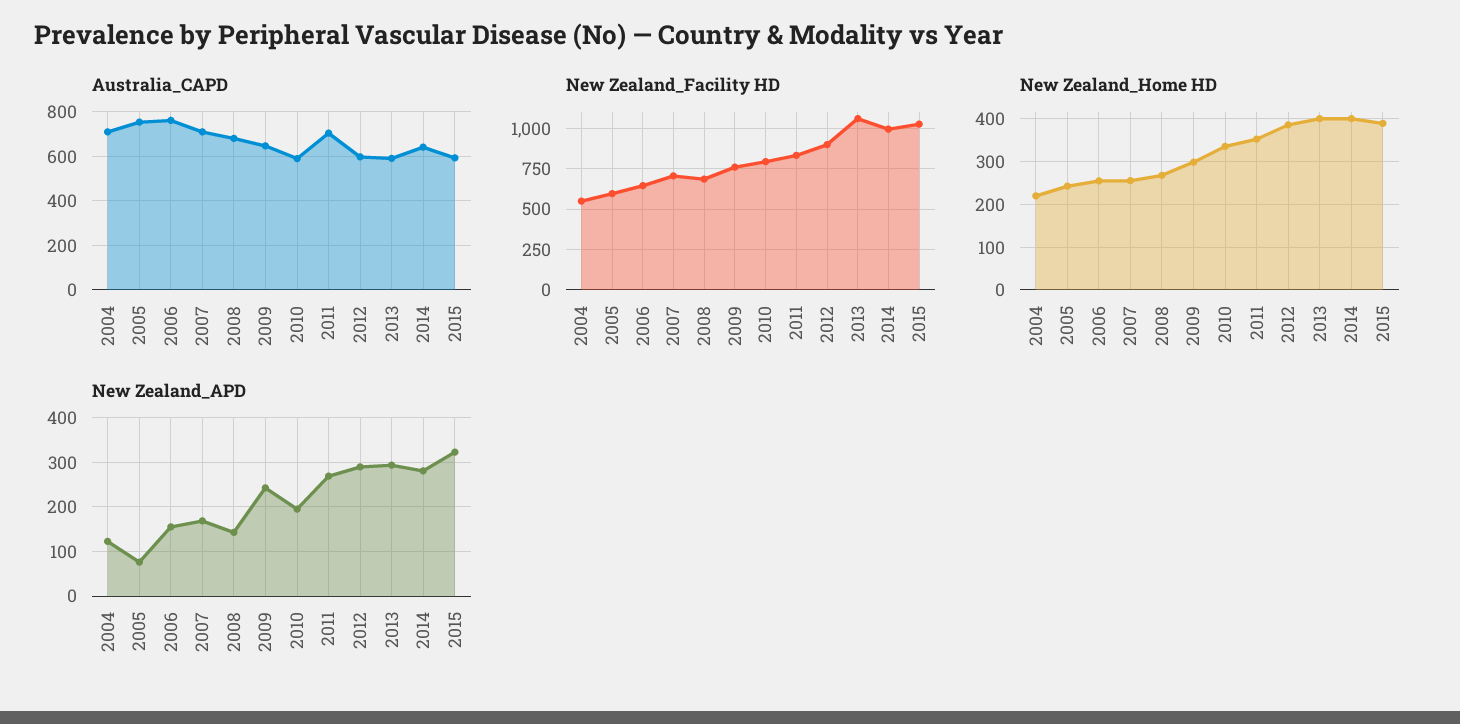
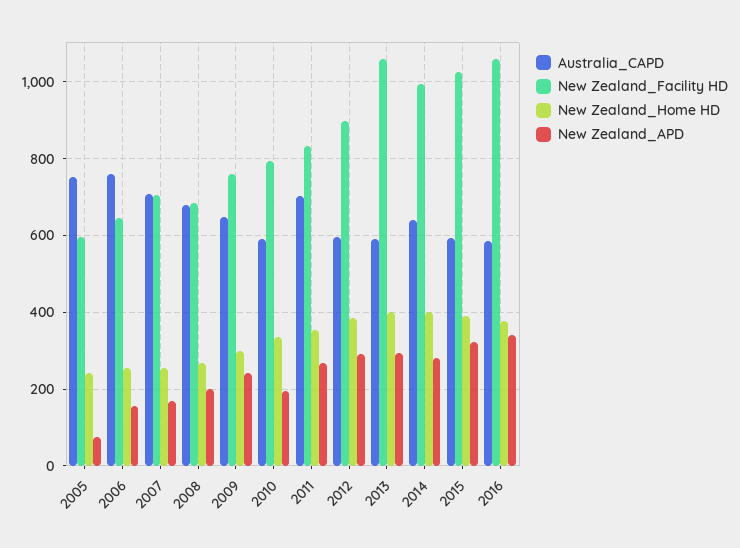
Australia_CAPD, 2004: 700 -> none
New Zealand_Facility HD, 2004: 550 -> none
New Zealand_Home HD, 2004: 220 -> none
New Zealand_APD, 2004: 120 -> none
New Zealand_APD, 2008: 140 -> 200
Australia_CAPD, 2016: none -> 580
New Zealand_Facility HD, 2016: none -> 1060
New Zealand_Home HD, 2016: none -> 380
New Zealand_APD, 2016: none -> 340

